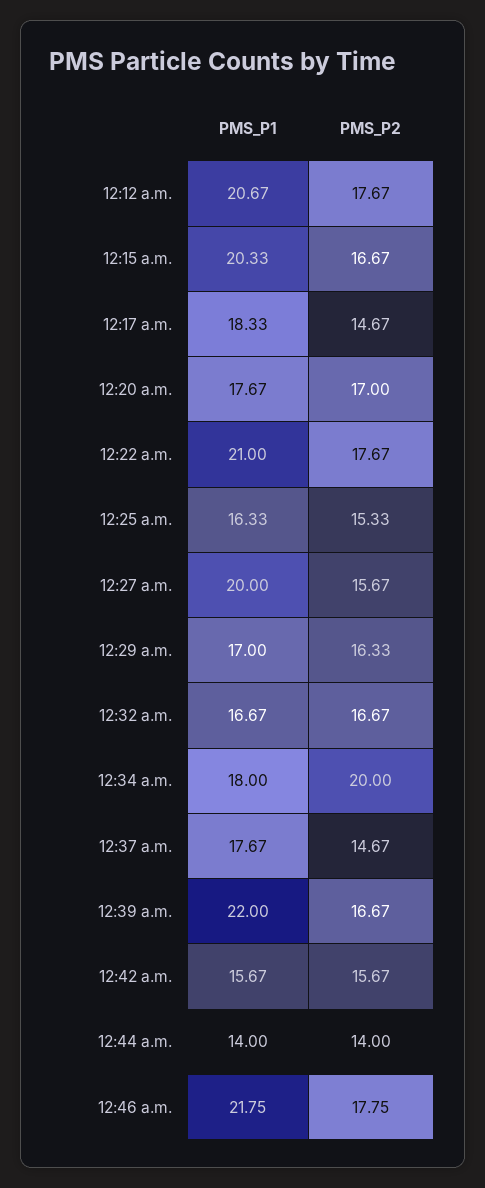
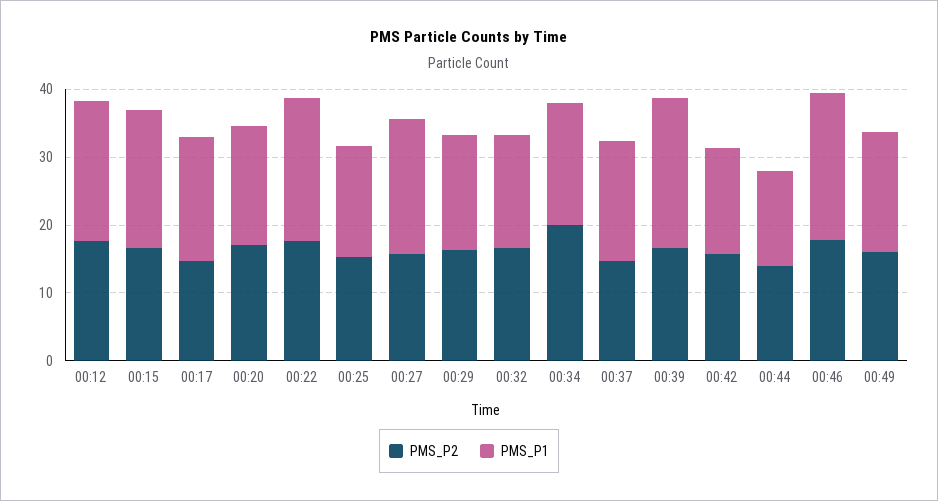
PMS_P2, 00:49: none -> 16
PMS_P1, 00:49: none -> 18

